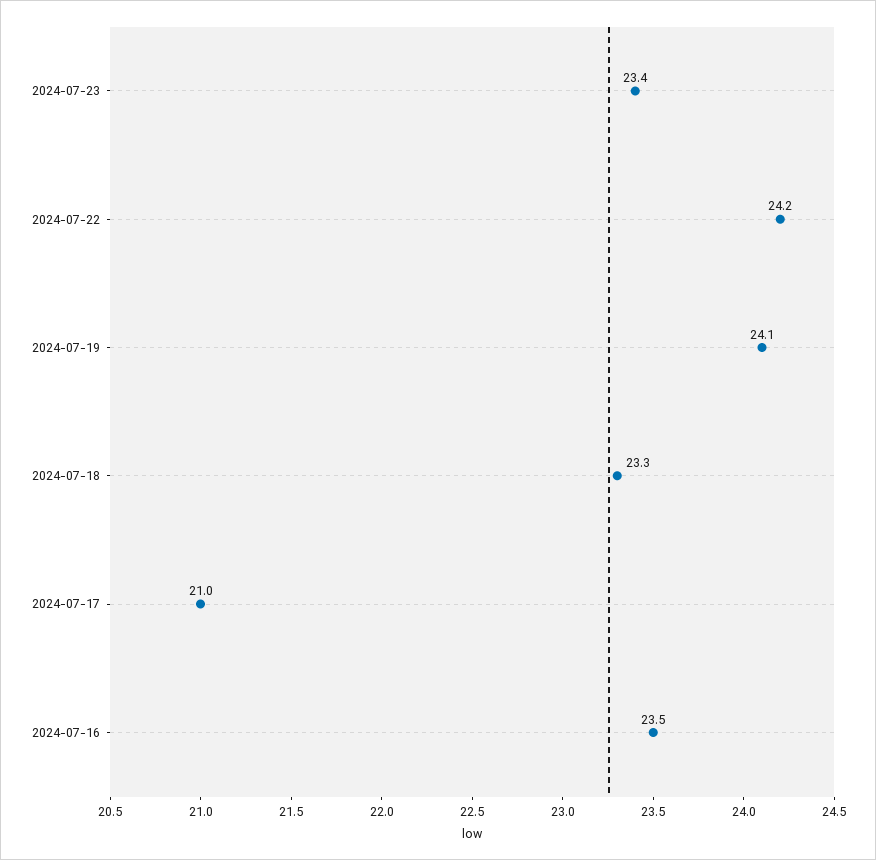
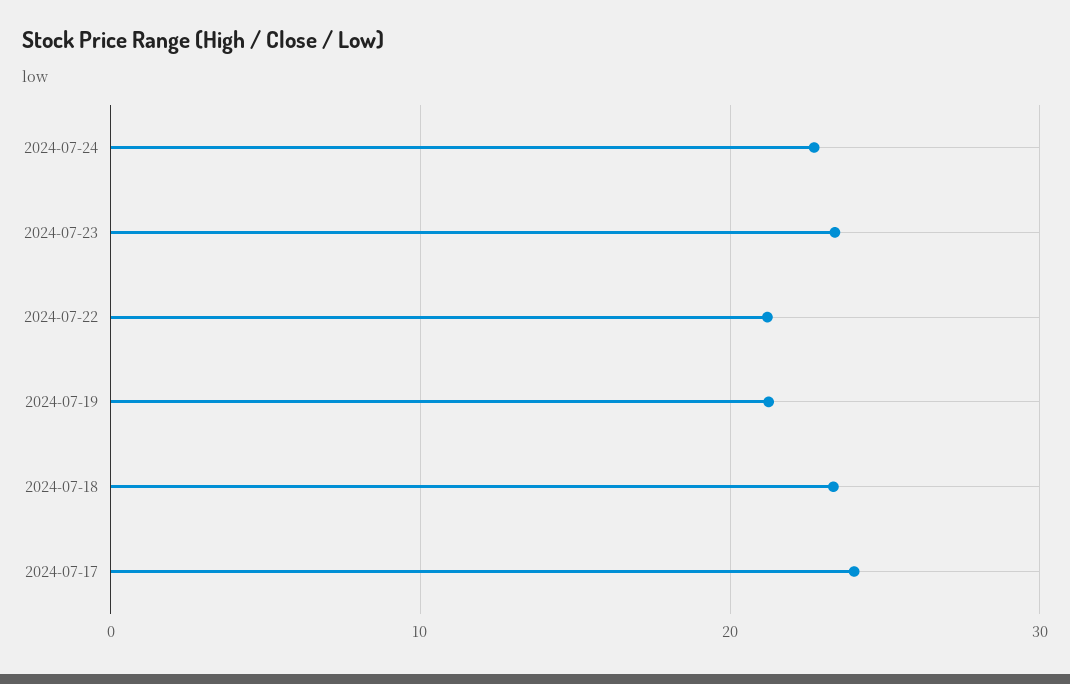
2024-07-22: 24.2 -> 21
2024-07-19: 24.1 -> 21
2024-07-17: 21 -> 24
2024-07-16: 23.5 -> none
2024-07-24: none -> 23

